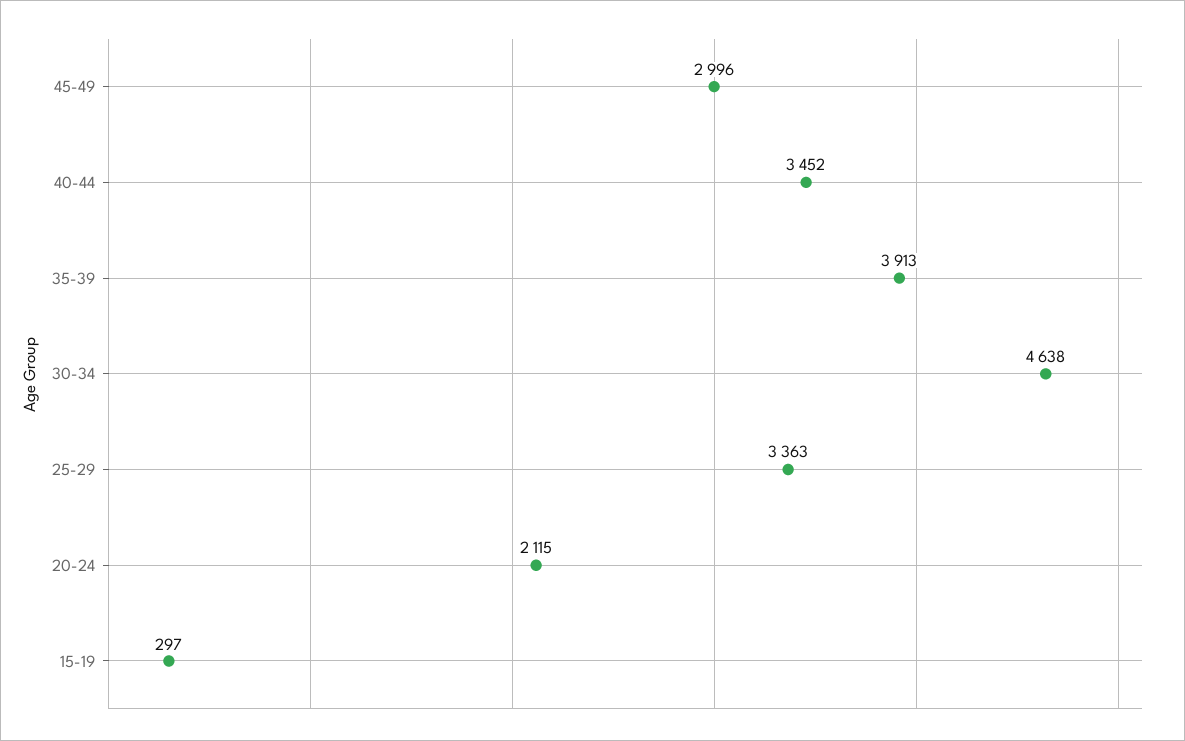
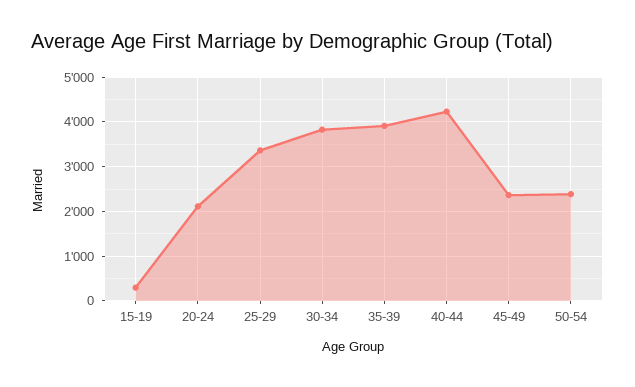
45-49: 2996 -> 2400
40-44: 3452 -> 4200
30-34: 4638 -> 3800
50-54: none -> 2400

